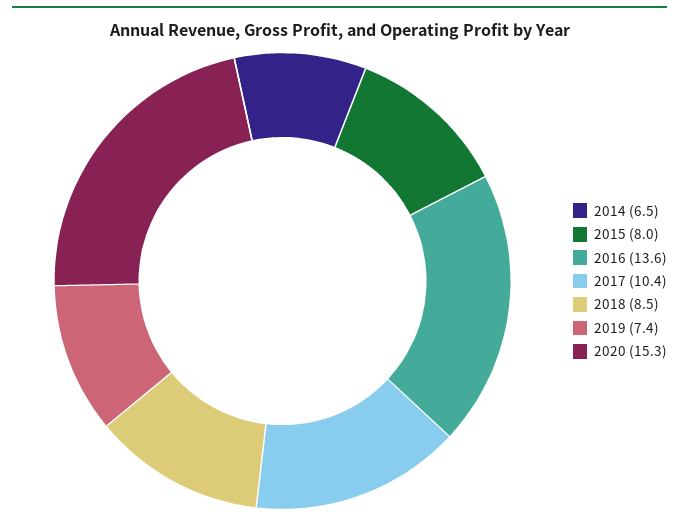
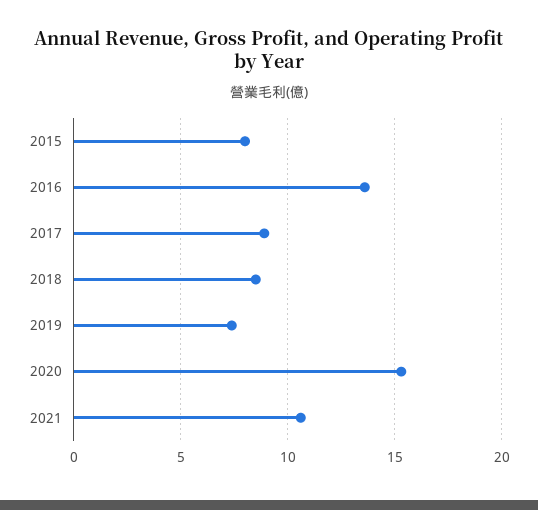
2014: 6.5 -> none
2017: 10.4 -> 9
2021: none -> 10.5

